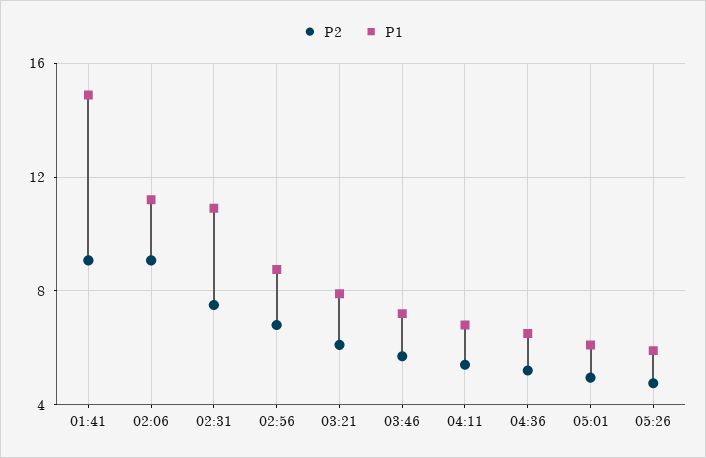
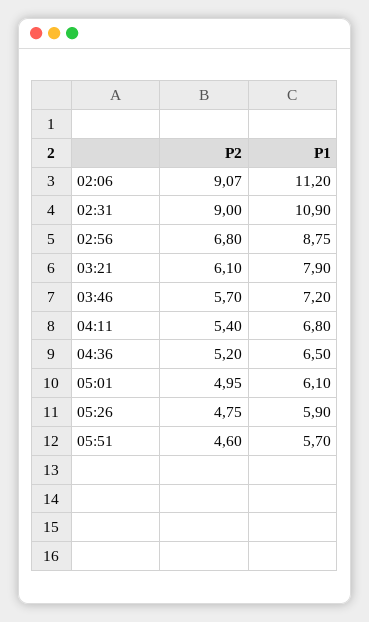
P2, 01:41: 9 -> none
P1, 01:41: 15 -> none
P2, 02:31: 7.5 -> 9
P2, 05:51: none -> 4.6
P1, 05:51: none -> 5.7

